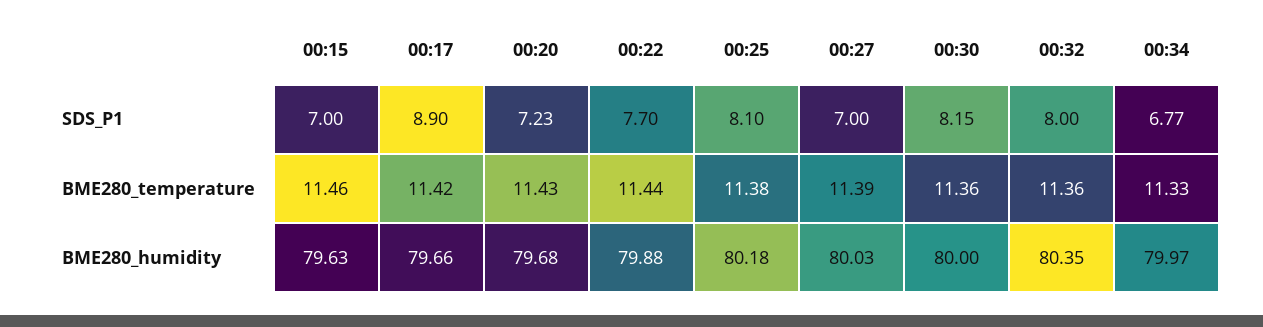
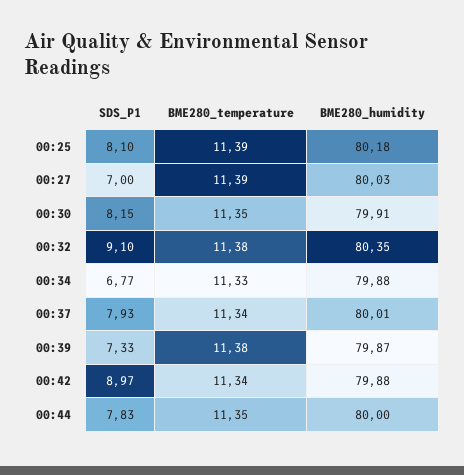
00:15, SDS_P1: 7 -> none
00:17, SDS_P1: 8.9 -> none
00:20, SDS_P1: 7.23 -> none
00:22, SDS_P1: 7.7 -> none
00:32, SDS_P1: 8 -> 9.1
00:15, BME280_temperature: 11.46 -> none
00:17, BME280_temperature: 11.42 -> none
00:20, BME280_temperature: 11.43 -> none
00:22, BME280_temperature: 11.44 -> none
00:25, BME280_temperature: 11.38 -> 11.39
00:30, BME280_temperature: 11.36 -> 11.35
00:32, BME280_temperature: 11.36 -> 11.38
00:15, BME280_humidity: 79.63 -> none
00:17, BME280_humidity: 79.66 -> none
00:20, BME280_humidity: 79.68 -> none
00:22, BME280_humidity: 79.88 -> none
00:30, BME280_humidity: 80 -> 79.91
00:34, BME280_humidity: 79.97 -> 79.88
00:37, SDS_P1: none -> 7.93
00:37, BME280_temperature: none -> 11.34
00:37, BME280_humidity: none -> 80.01
00:39, SDS_P1: none -> 7.33
00:39, BME280_temperature: none -> 11.38
00:39, BME280_humidity: none -> 79.87
00:42, SDS_P1: none -> 8.97
00:42, BME280_temperature: none -> 11.34
00:42, BME280_humidity: none -> 79.88
00:44, SDS_P1: none -> 7.83
00:44, BME280_temperature: none -> 11.35
00:44, BME280_humidity: none -> 80

